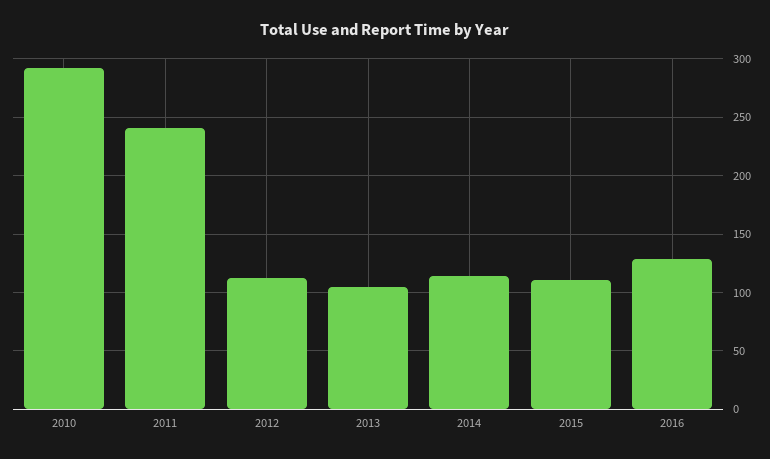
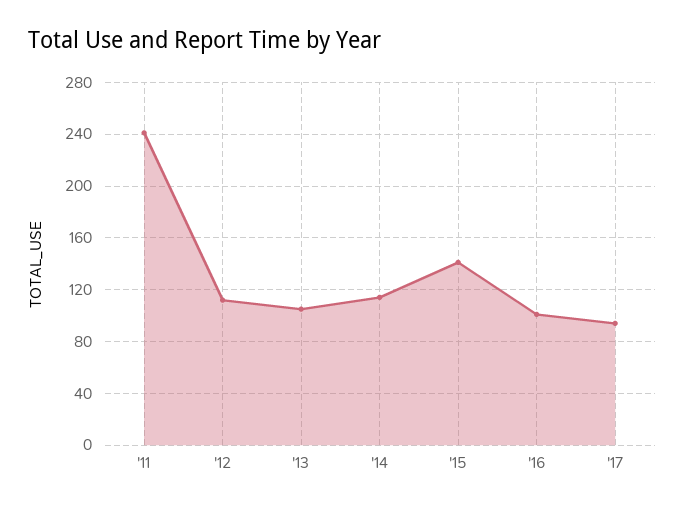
2010: 290 -> none
2015: 110 -> 140
2016: 130 -> 100
'17: none -> 95

